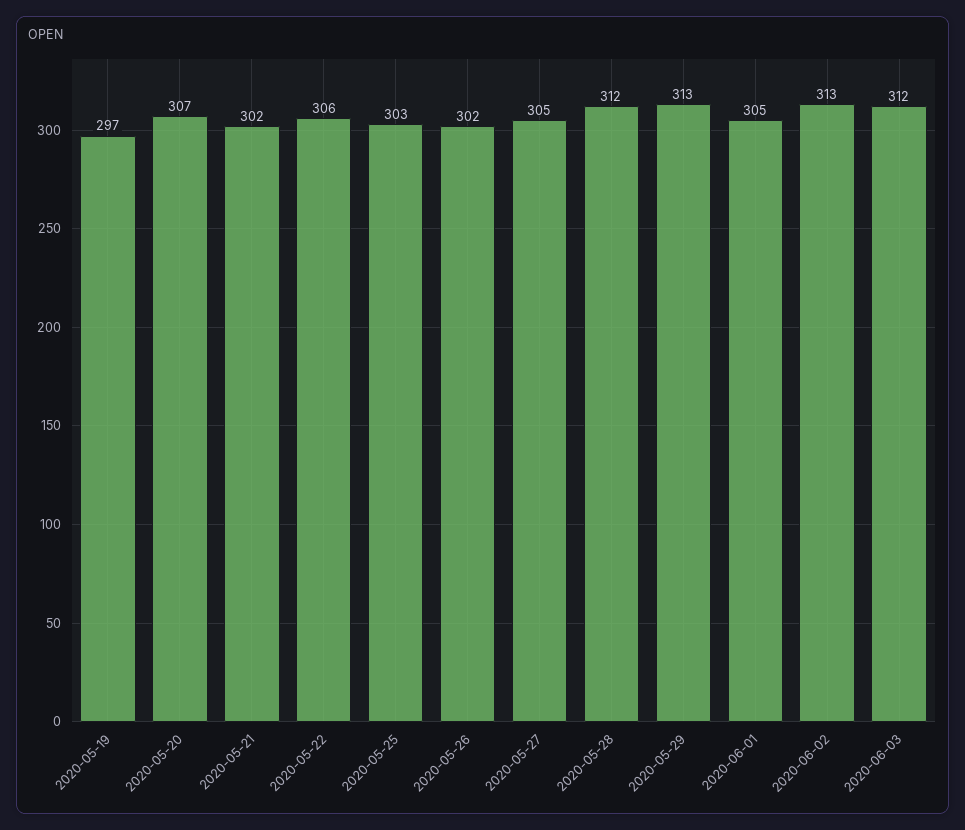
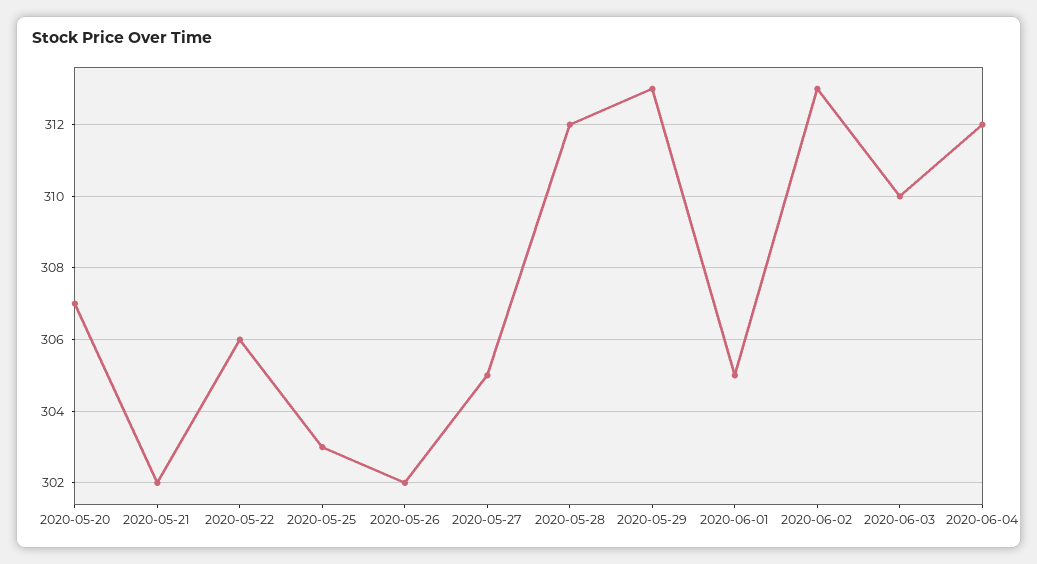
2020-05-19: 297 -> none
2020-06-03: 312 -> 310
2020-06-04: none -> 312

